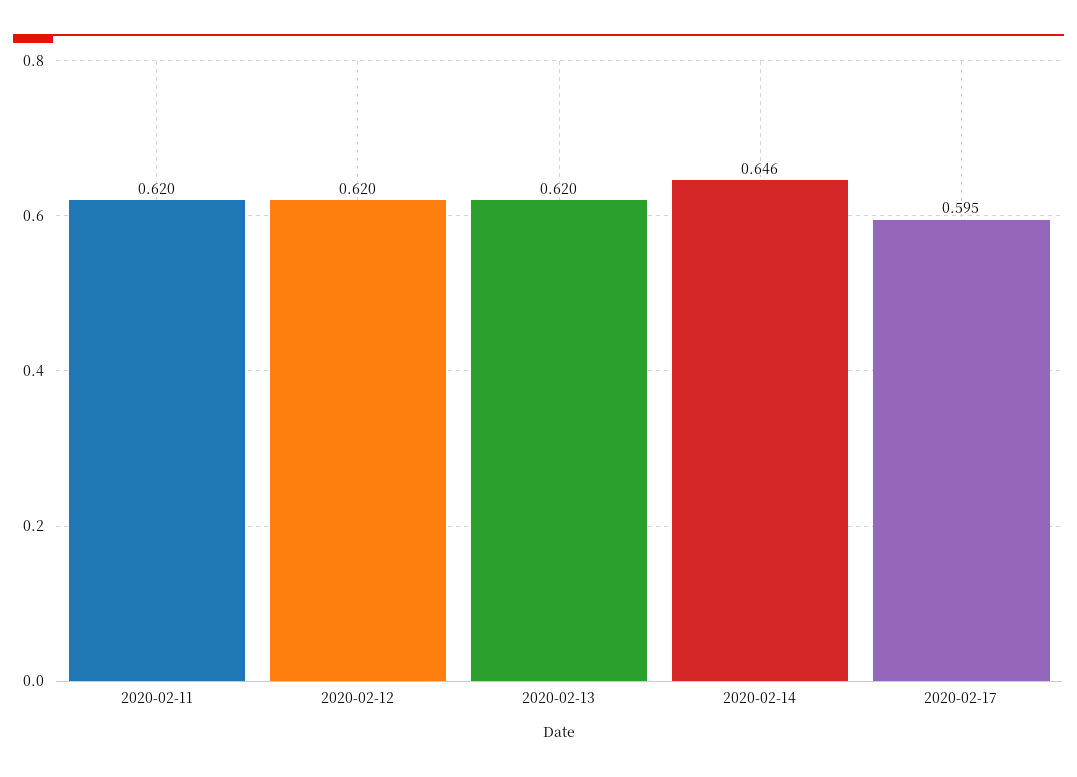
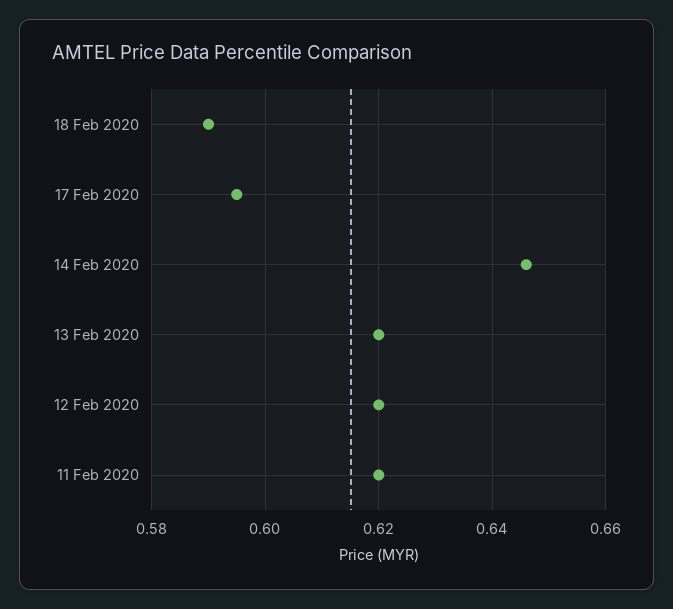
18 Feb 2020: none -> 0.59

